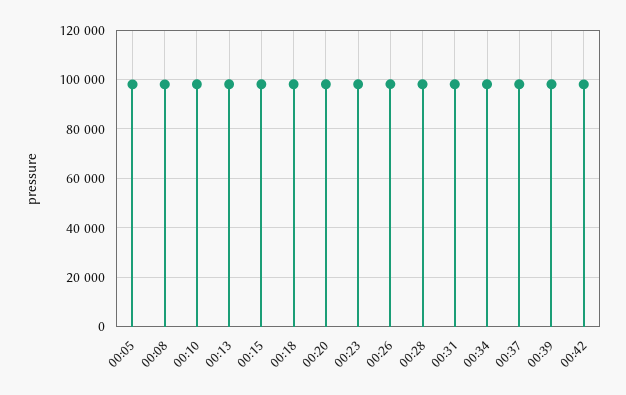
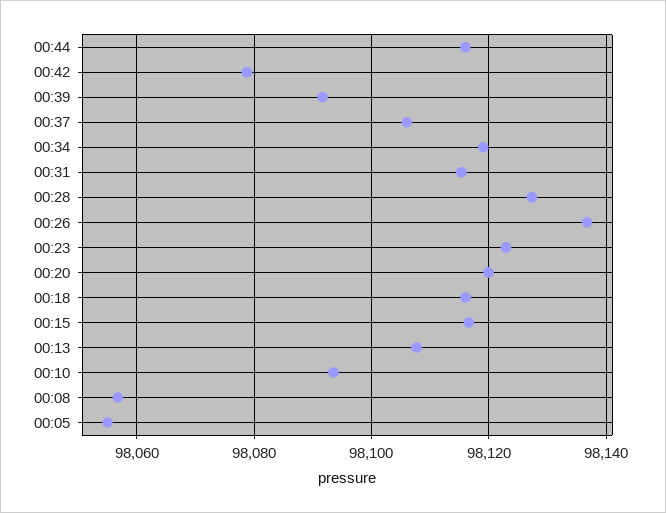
00:44: none -> 98116

